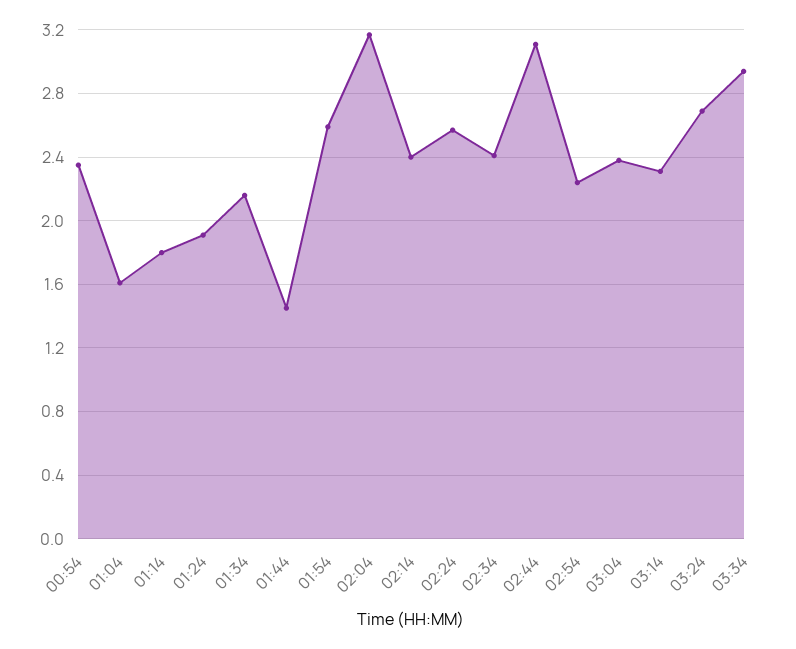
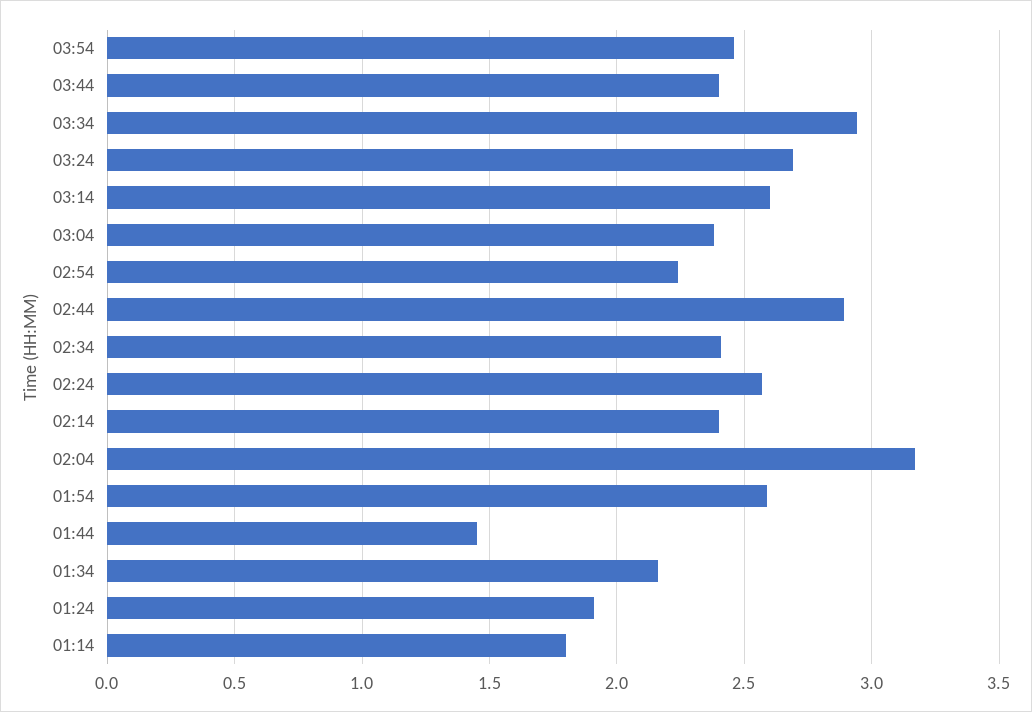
00:54: 2.35 -> none
01:04: 1.6 -> none
02:44: 3.1 -> 2.9
03:14: 2.3 -> 2.6
03:54: none -> 2.45
03:44: none -> 2.4

